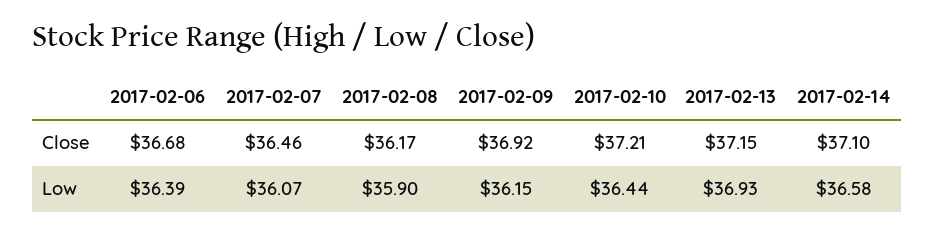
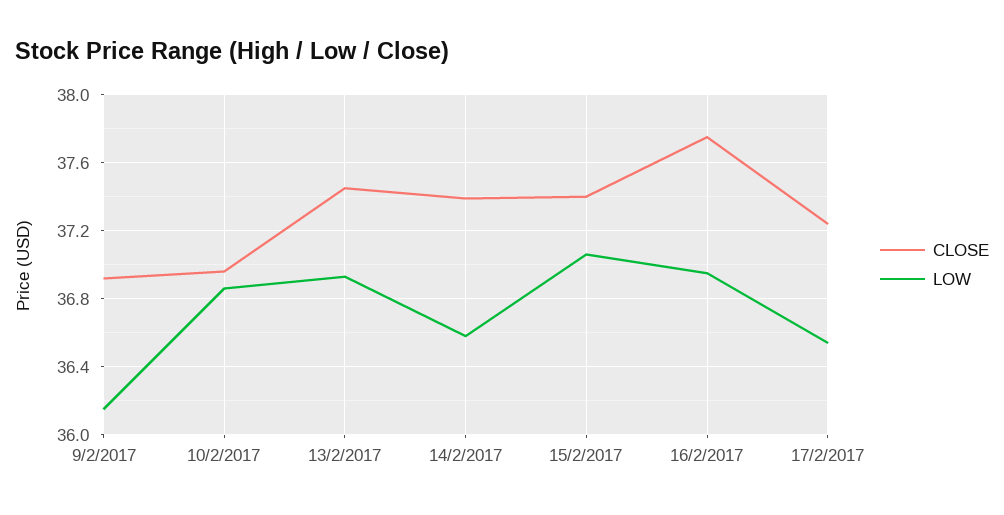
Close, 2017-02-06: 36.68 -> none
Close, 2017-02-07: 36.46 -> none
Close, 2017-02-08: 36.17 -> none
Close, 2017-02-10: 37.21 -> 36.95
Close, 2017-02-13: 37.15 -> 37.45
Close, 2017-02-14: 37.1 -> 37.4
Low, 2017-02-06: 36.39 -> none
Low, 2017-02-07: 36.07 -> none
Low, 2017-02-08: 35.9 -> none
Low, 2017-02-10: 36.44 -> 36.85
Close, 15/2/2017: none -> 37.4
Low, 15/2/2017: none -> 37.05
Close, 16/2/2017: none -> 37.75
Low, 16/2/2017: none -> 36.95
Close, 17/2/2017: none -> 37.25
Low, 17/2/2017: none -> 36.55

